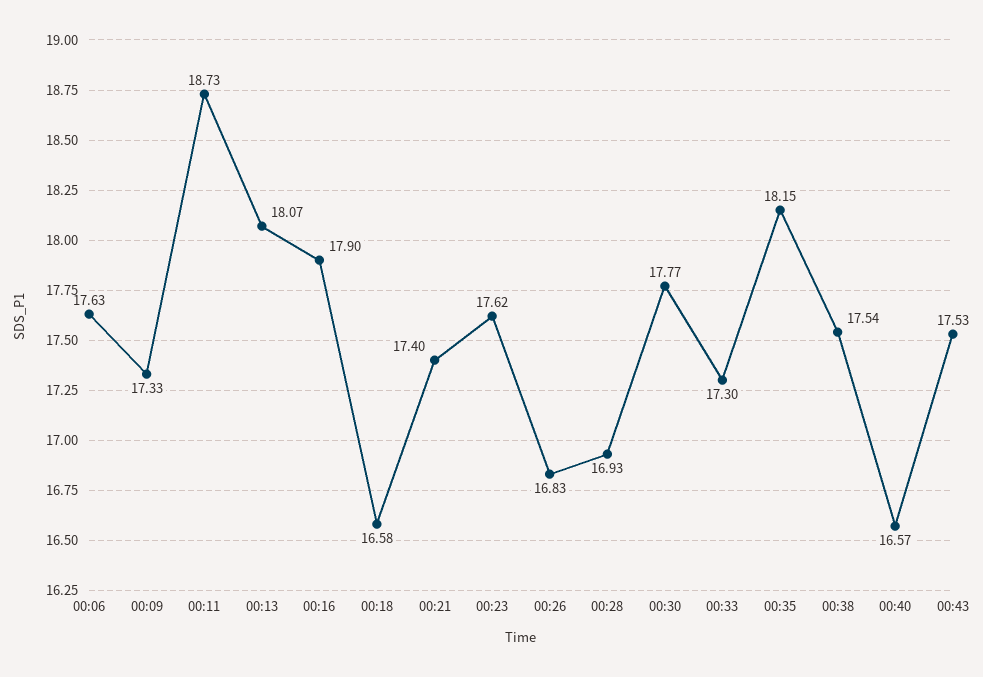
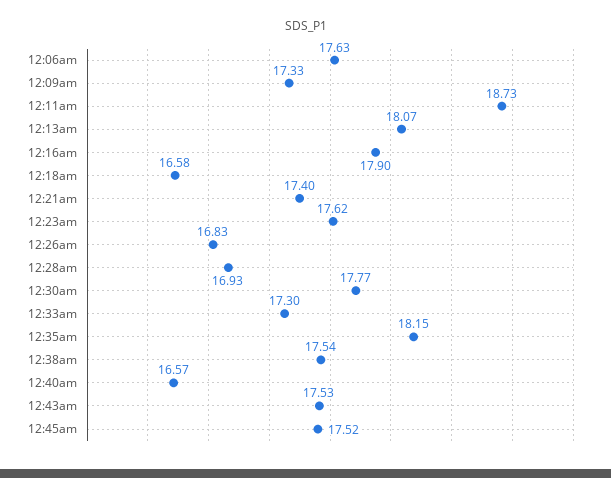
12:45am: none -> 17.52

